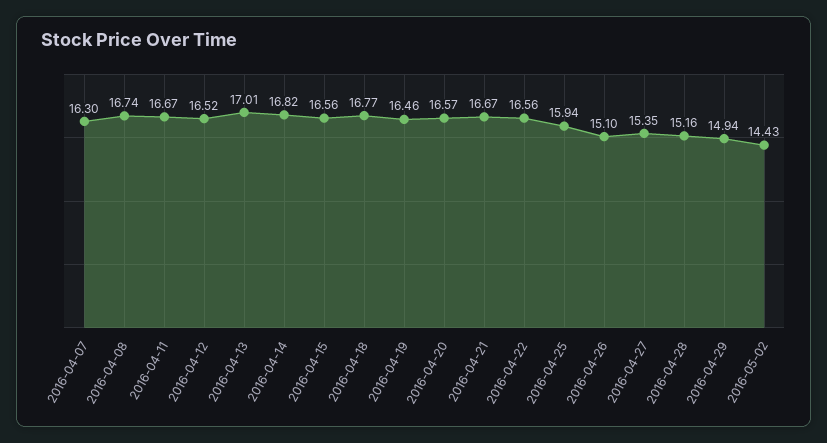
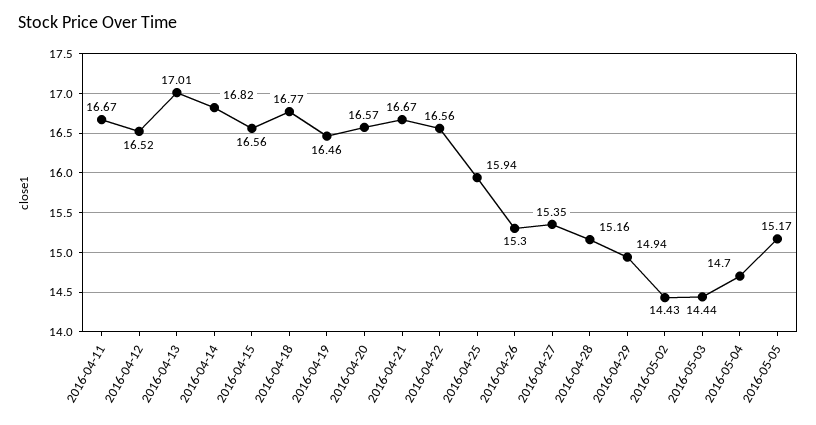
2016-04-07: 16.3 -> none
2016-04-08: 16.74 -> none
2016-04-26: 15.1 -> 15.3
2016-05-03: none -> 14.44
2016-05-04: none -> 14.7
2016-05-05: none -> 15.17

